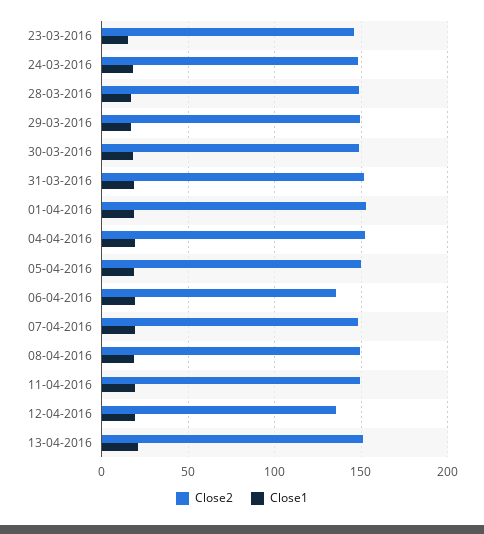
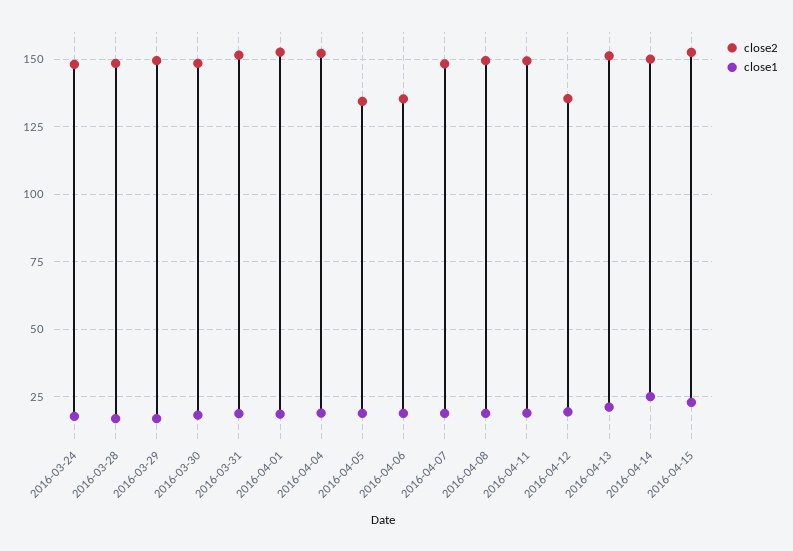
Close2, 23-03-2016: 145 -> none
Close1, 23-03-2016: 15 -> none
Close2, 05-04-2016: 150 -> 135
Close2, 2016-04-14: none -> 150
Close1, 2016-04-14: none -> 25
Close2, 2016-04-15: none -> 152.5
Close1, 2016-04-15: none -> 22.5

